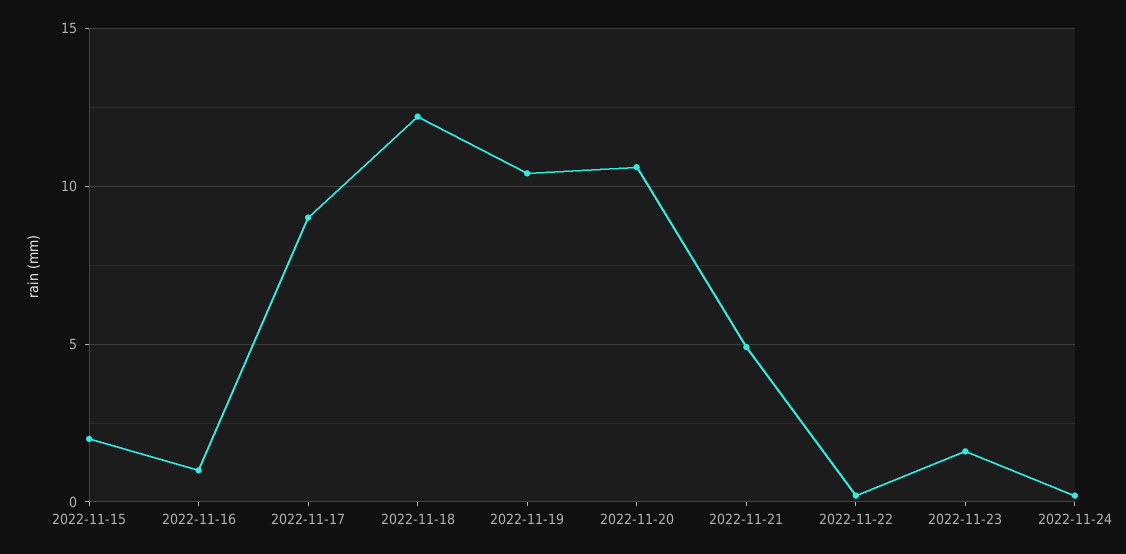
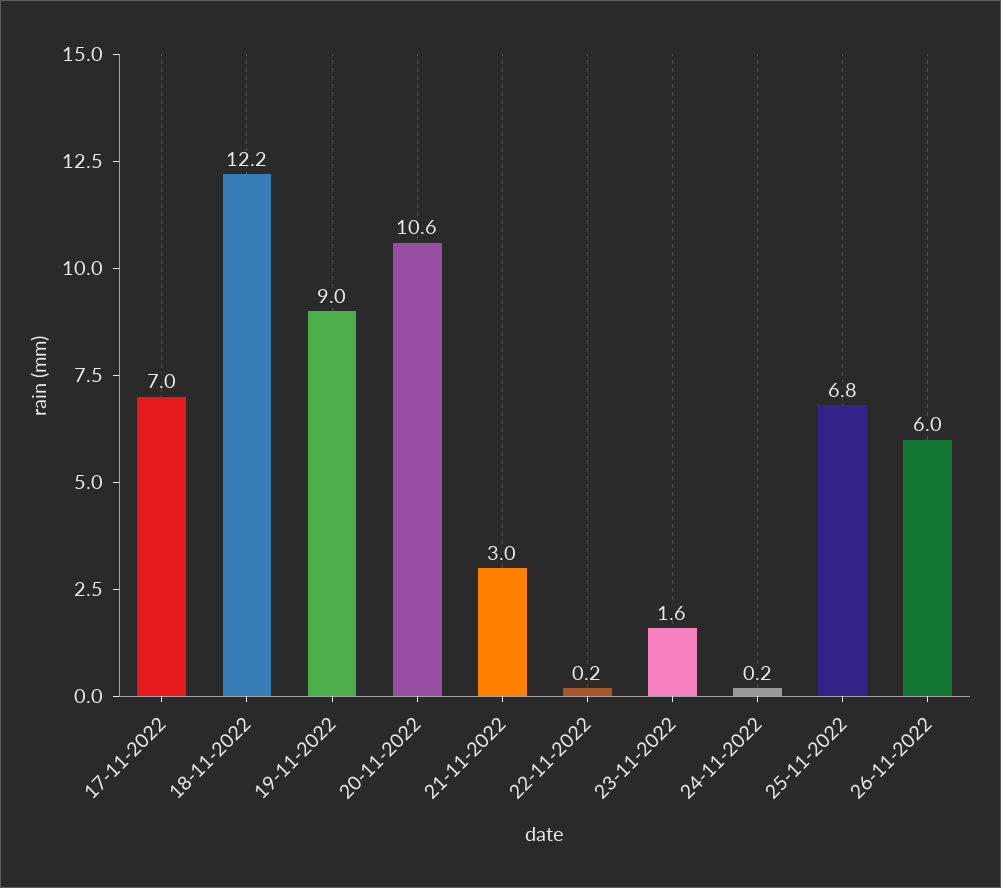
2022-11-15: 2 -> none
2022-11-16: 1 -> none
2022-11-17: 9 -> 7
2022-11-19: 10.5 -> 9
2022-11-21: 5 -> 3
25-11-2022: none -> 6.8
26-11-2022: none -> 6

